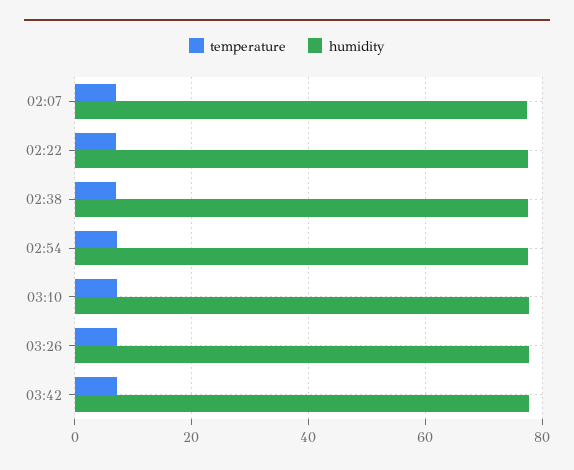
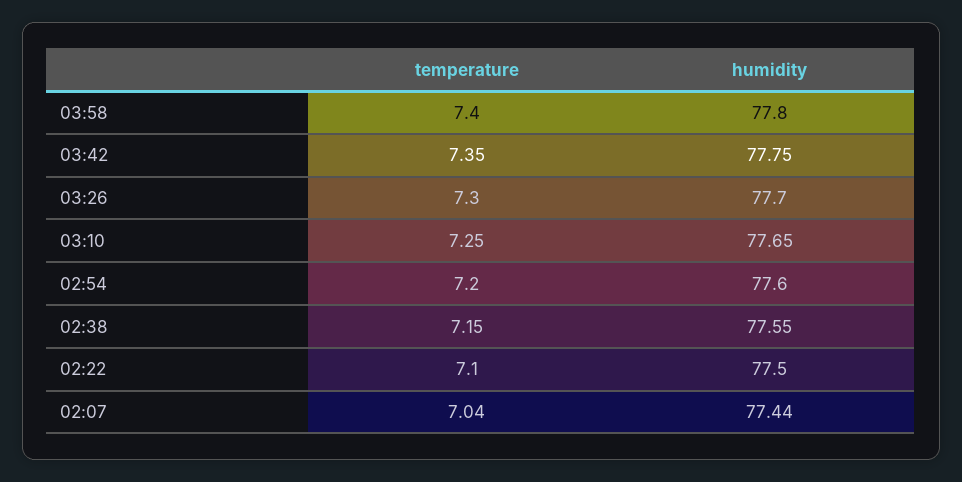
temperature, 03:58: none -> 7.4
humidity, 03:58: none -> 77.8

